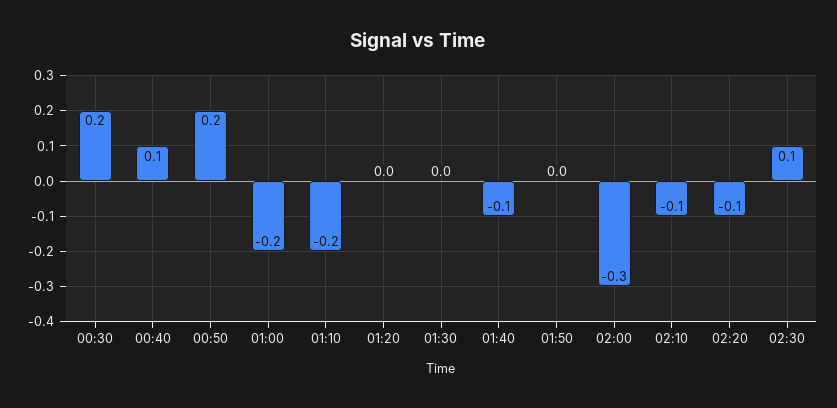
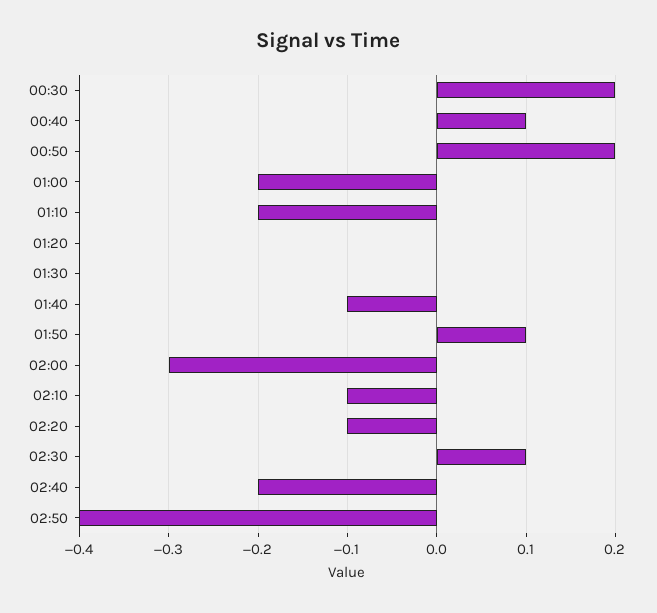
01:50: 0 -> 0.1
02:40: none -> -0.2
02:50: none -> -0.4

